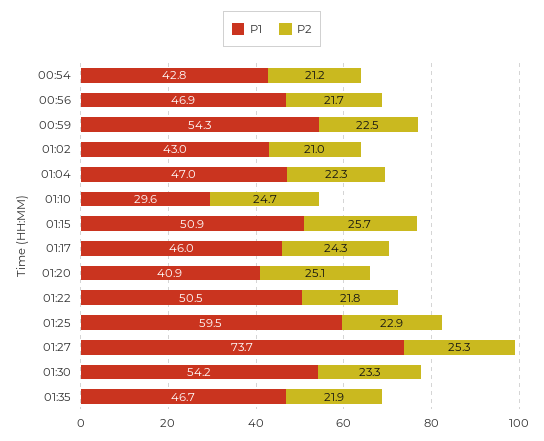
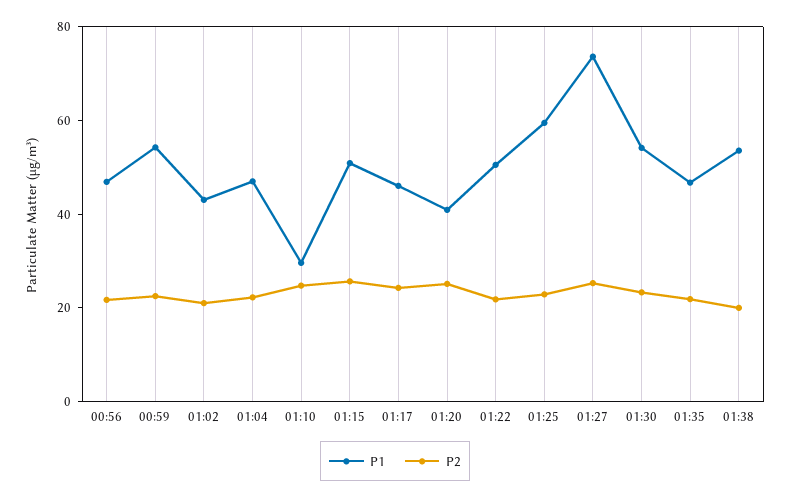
P1, 00:54: 42.8 -> none
P2, 00:54: 21.2 -> none
P1, 01:38: none -> 55
P2, 01:38: none -> 20

